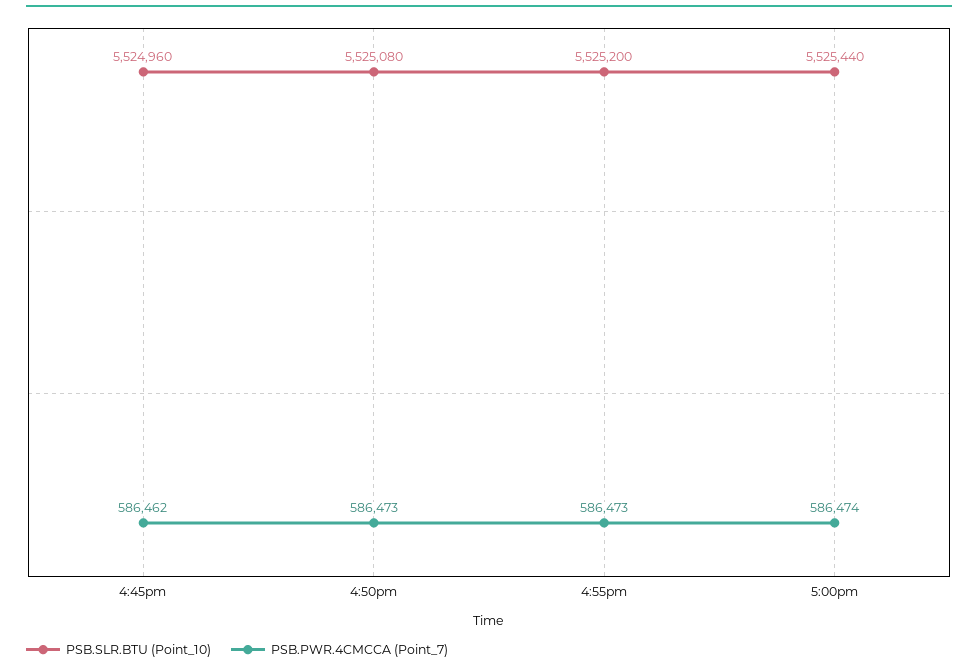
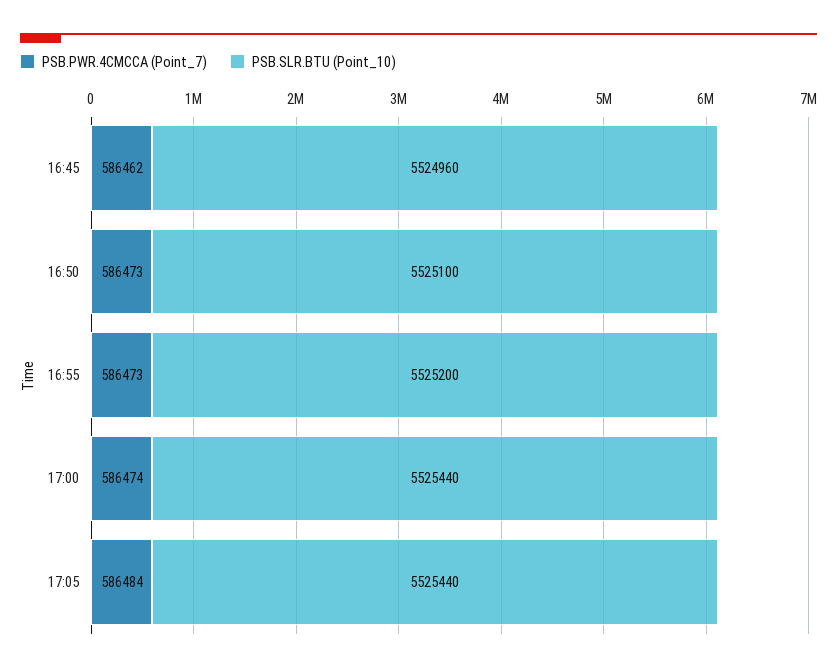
PSB.SLR.BTU (Point_10), 4:50pm: 5525080 -> 5525100
PSB.PWR.4CMCCA (Point_7), 17:05: none -> 586484
PSB.SLR.BTU (Point_10), 17:05: none -> 5525440

